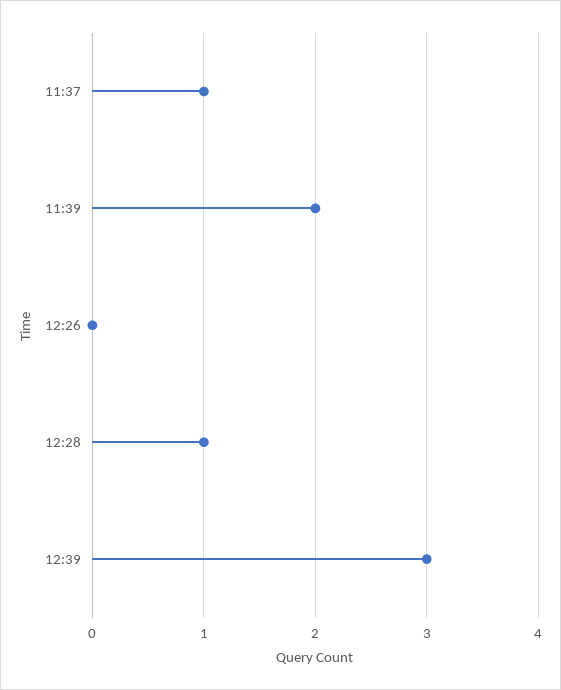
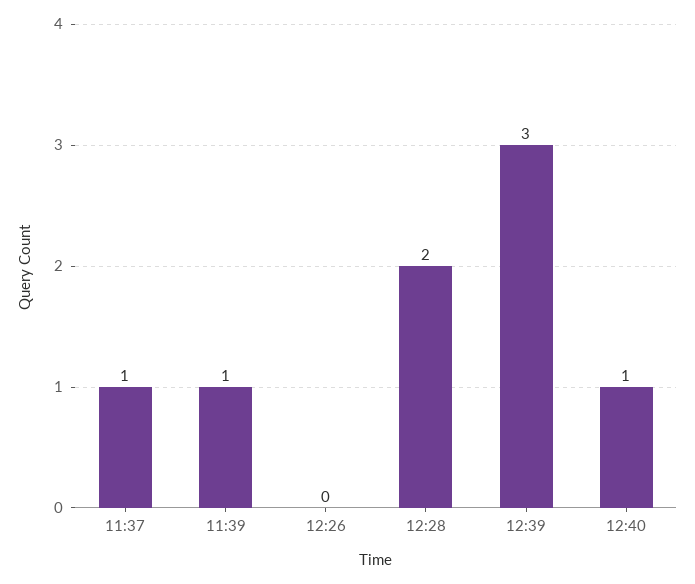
11:39: 2 -> 1
12:28: 1 -> 2
12:40: none -> 1

